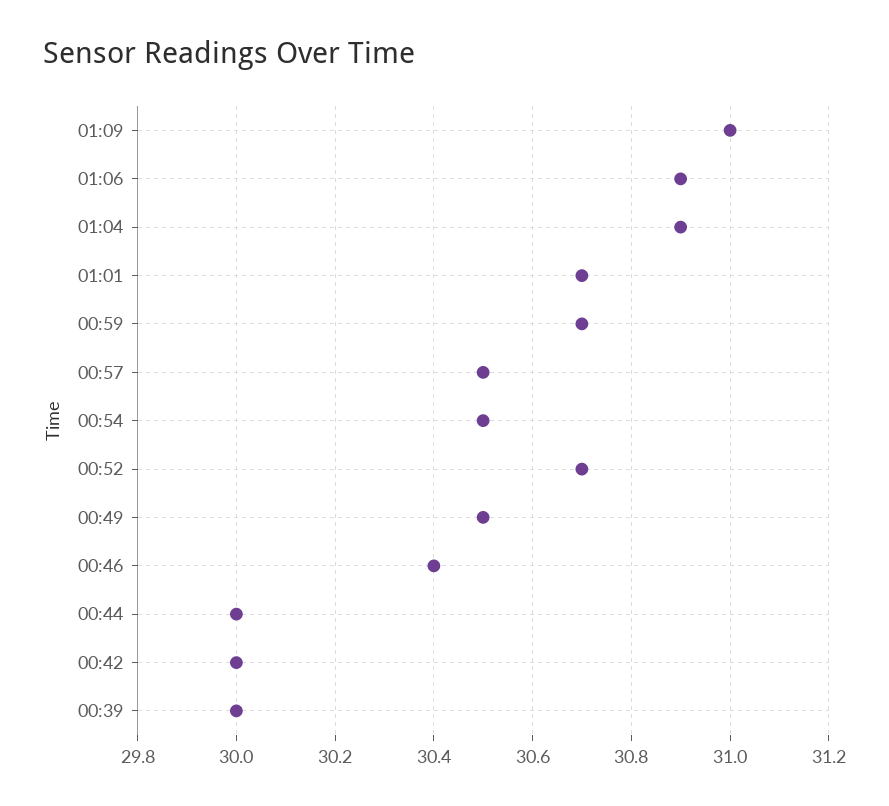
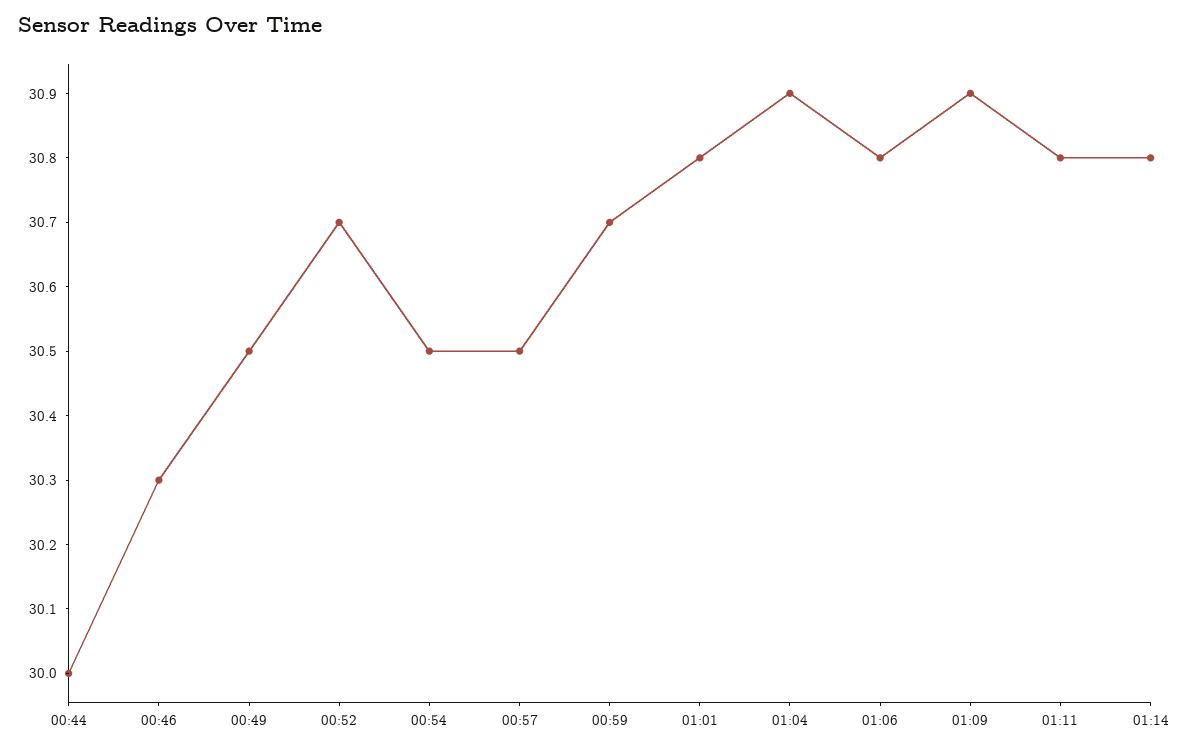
01:09: 31 -> 30.9
01:06: 30.9 -> 30.8
01:01: 30.7 -> 30.8
00:46: 30.4 -> 30.3
00:42: 30 -> none
00:39: 30 -> none
01:11: none -> 30.8
01:14: none -> 30.8

